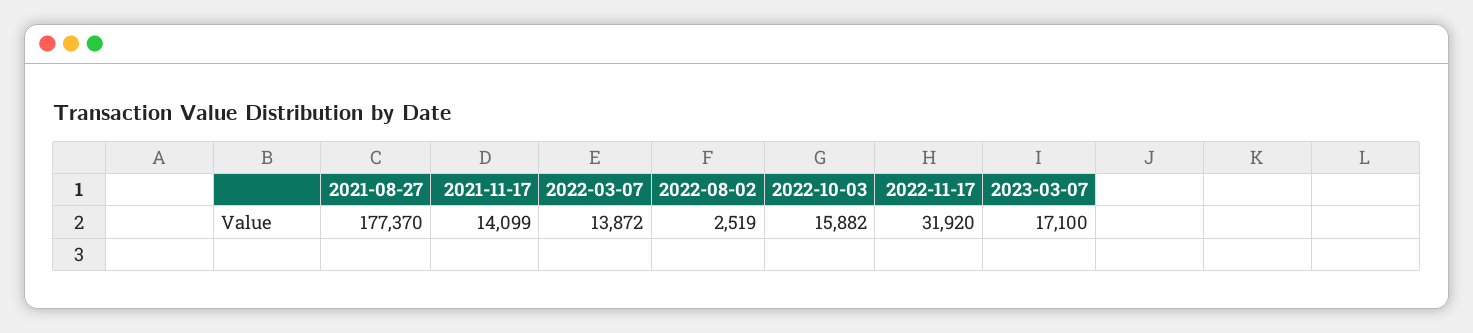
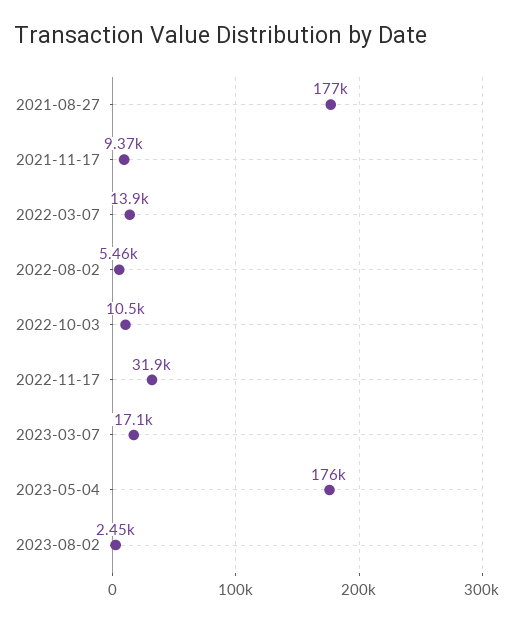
2021-11-17: 14099 -> 9370
2022-08-02: 2519 -> 5460
2022-10-03: 15882 -> 10500
2023-05-04: none -> 176000
2023-08-02: none -> 2450

